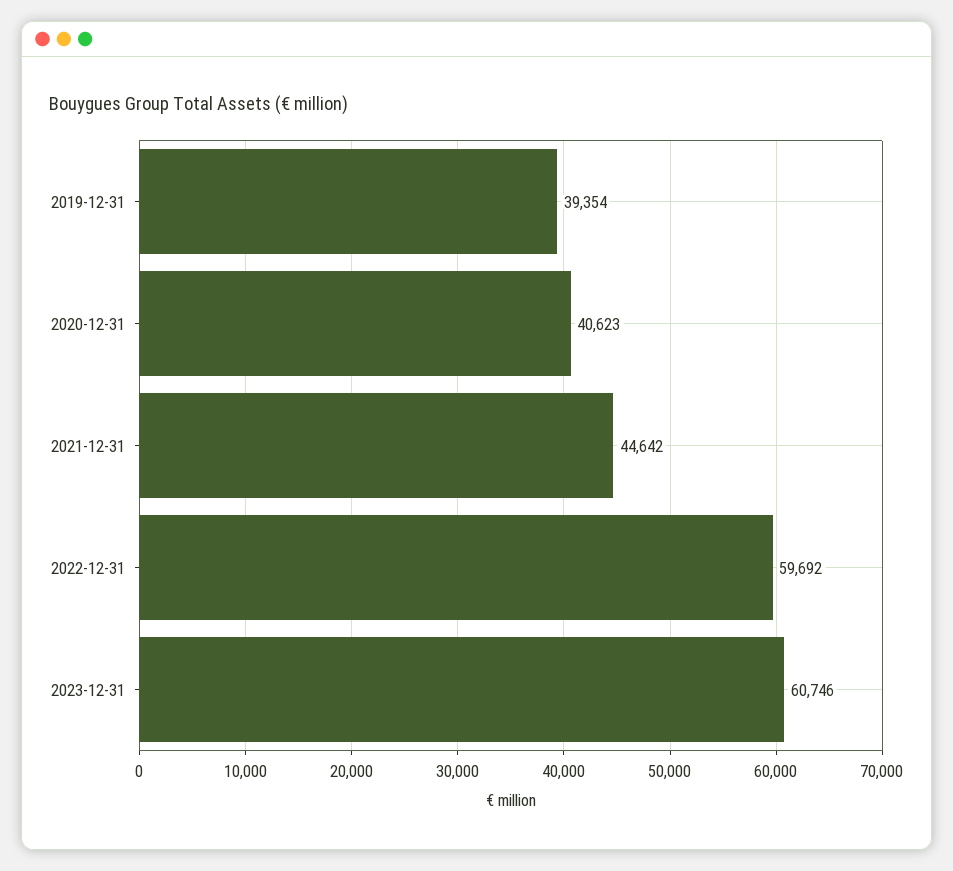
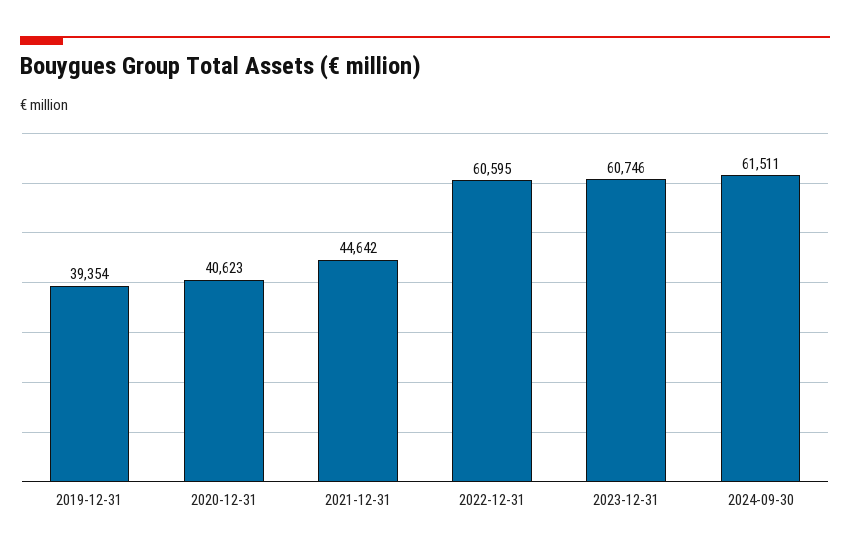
2022-12-31: 59692 -> 60595
2024-09-30: none -> 61511

